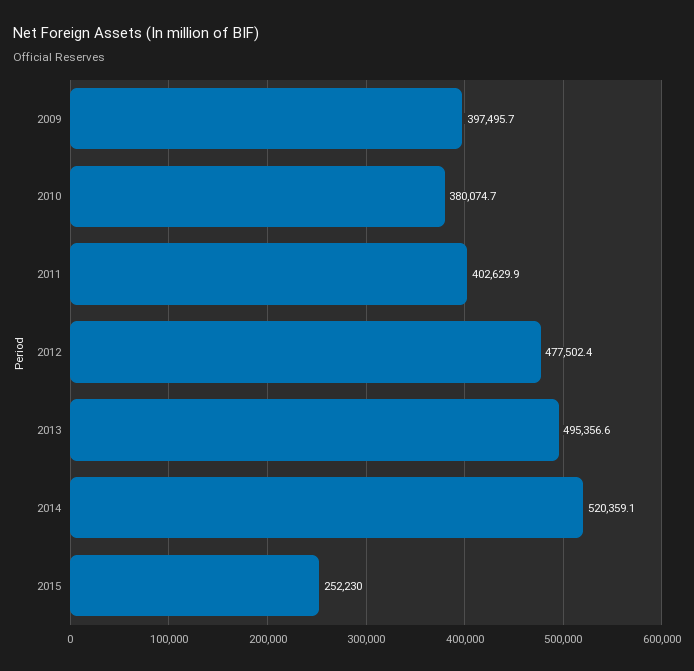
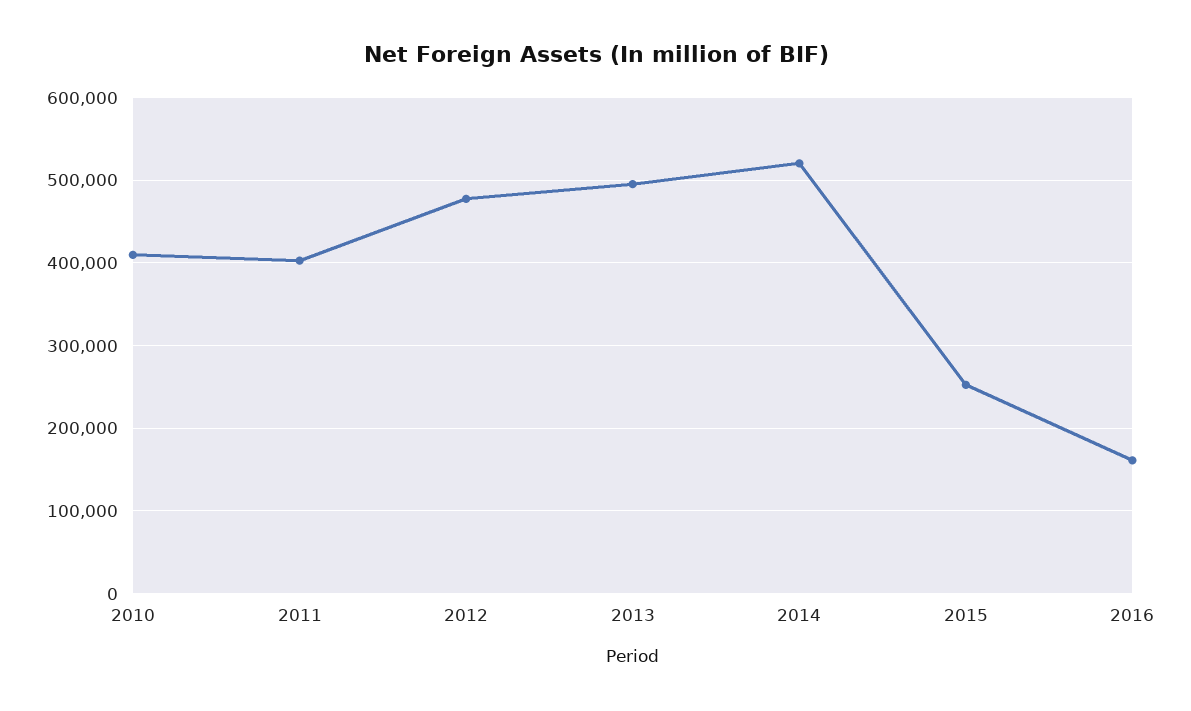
2009: 397495.7 -> none
2010: 380074.7 -> 410000
2016: none -> 160000

